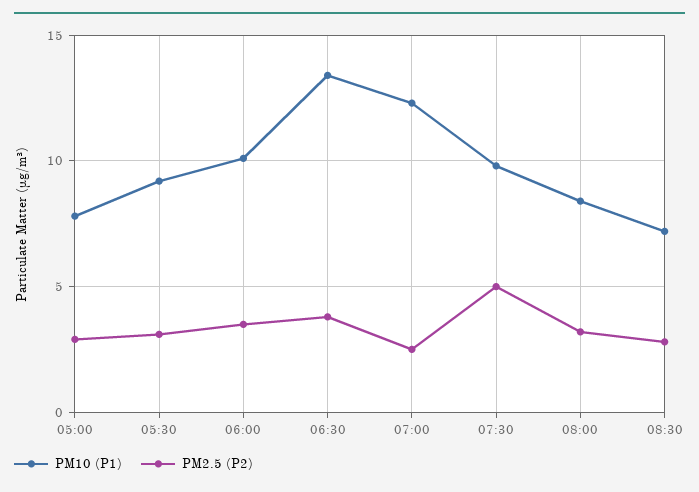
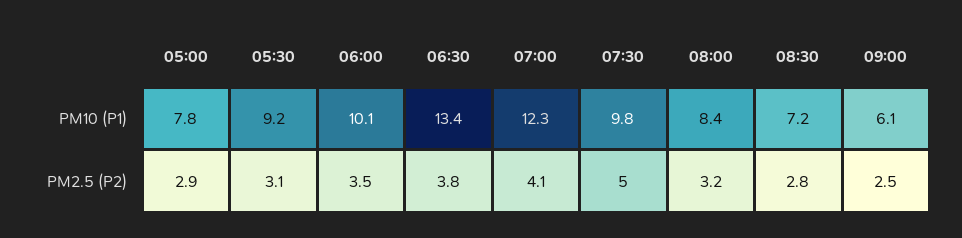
PM2.5 (P2), 07:00: 2.5 -> 4.1
PM10 (P1), 09:00: none -> 6.1
PM2.5 (P2), 09:00: none -> 2.5

